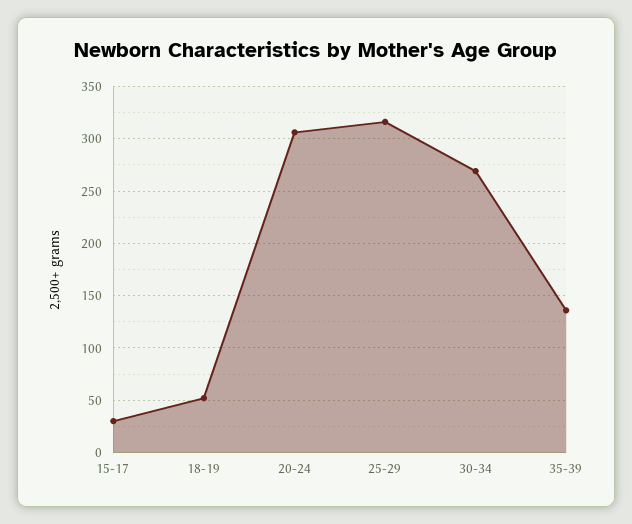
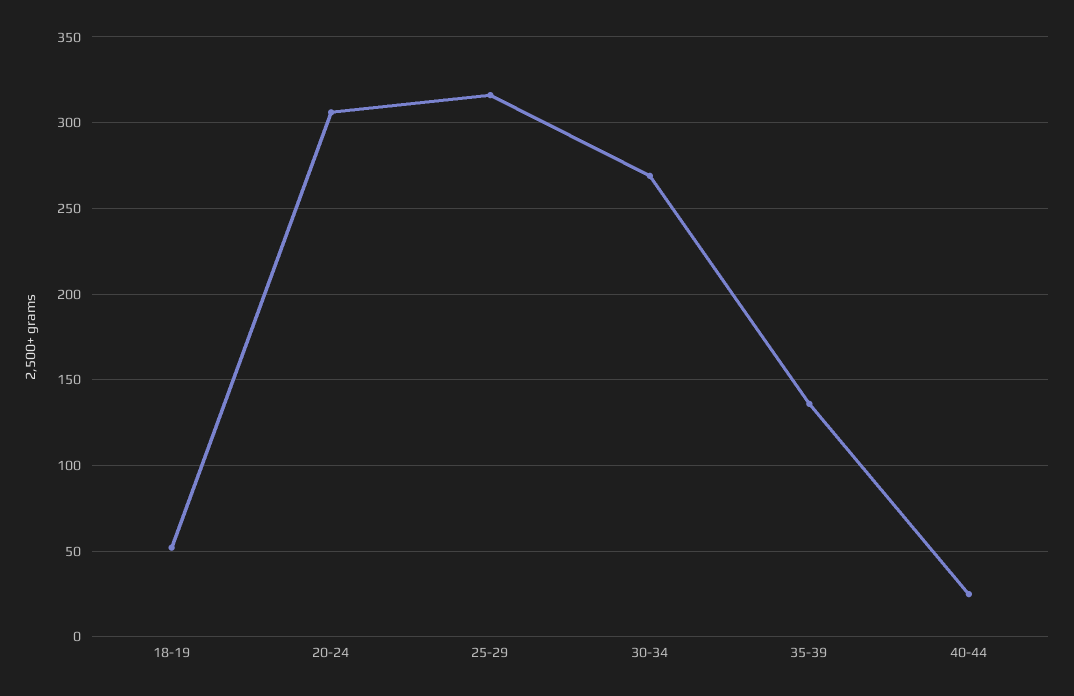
15-17: 30 -> none
40-44: none -> 25

